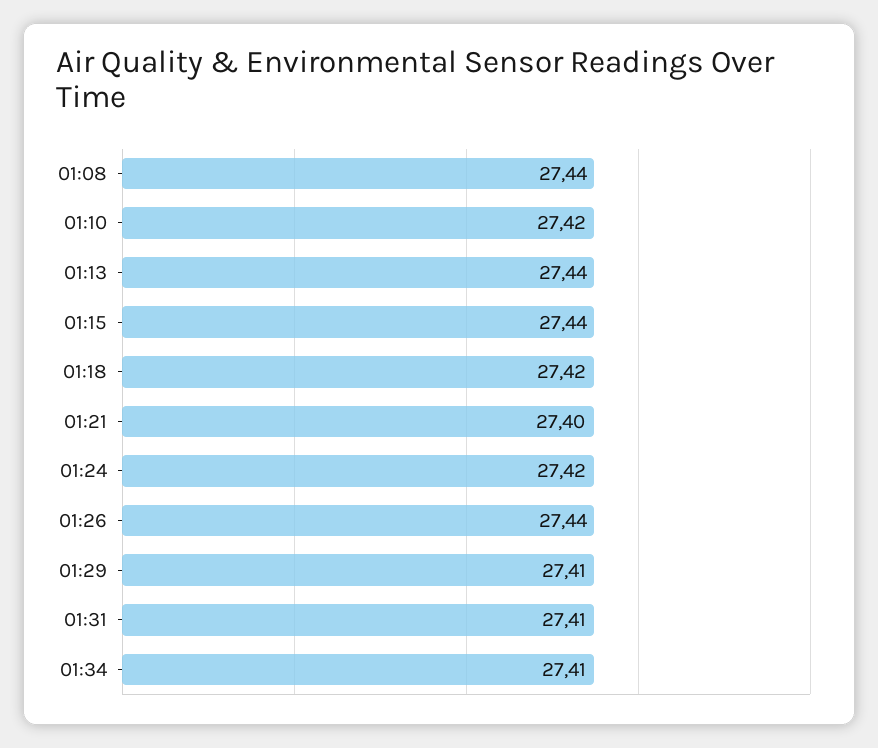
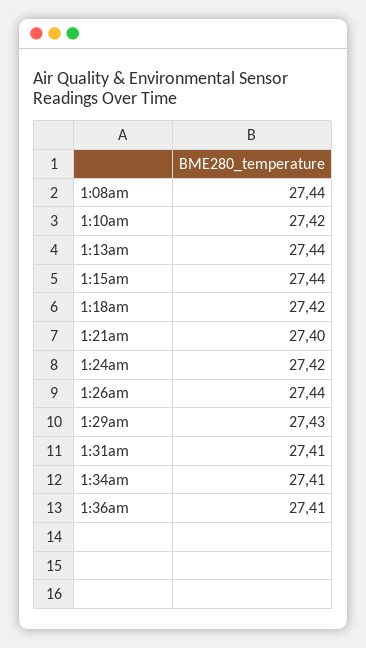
01:29: 27.41 -> 27.43
1:36am: none -> 27.41

